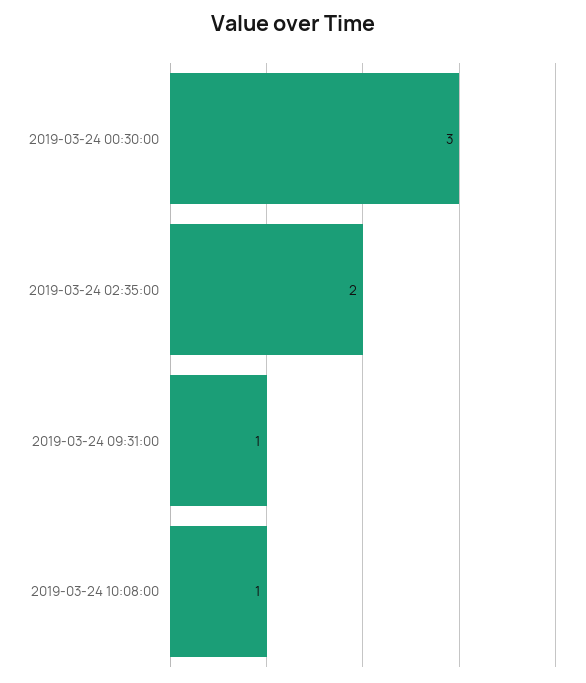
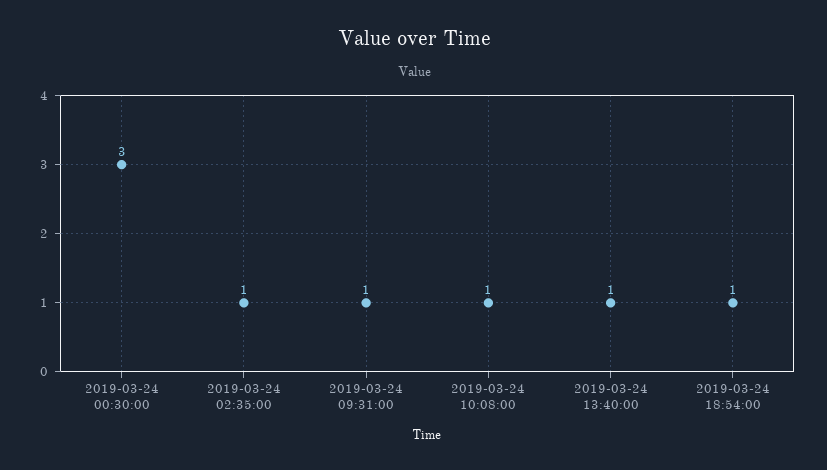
2019-03-24 02:35:00: 2 -> 1
2019-03-24 13:40:00: none -> 1
2019-03-24 18:54:00: none -> 1

